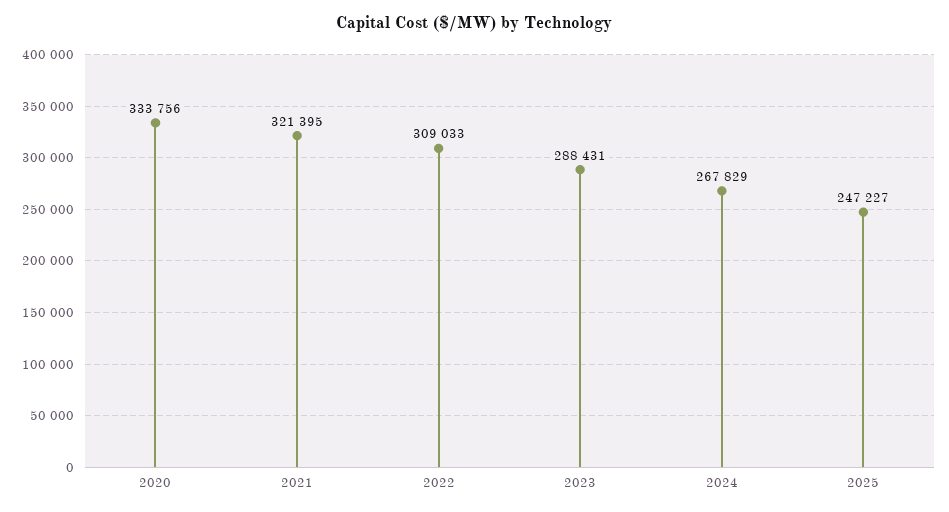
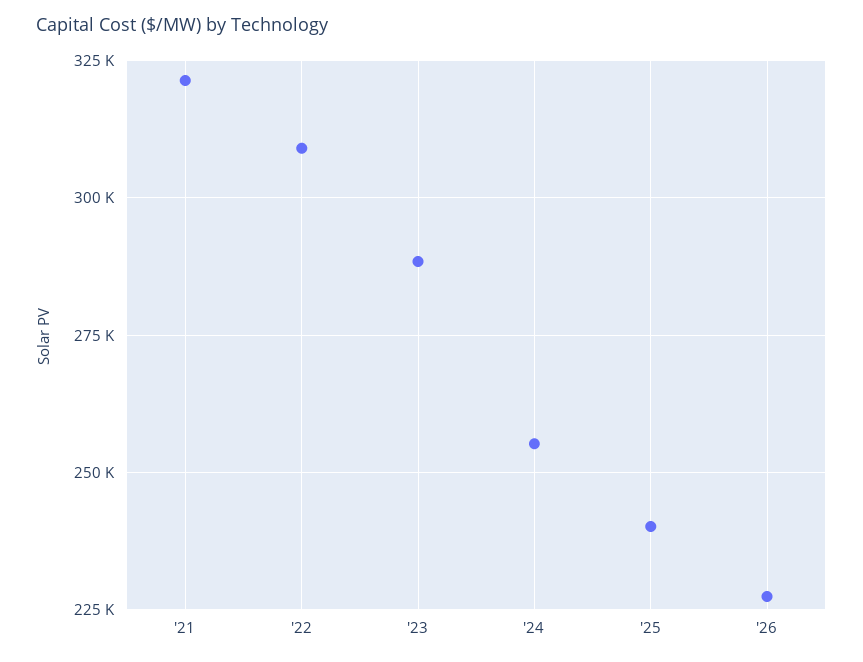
2020: 333756 -> none
2024: 267829 -> 255000
2025: 247227 -> 240000
'26: none -> 227500

